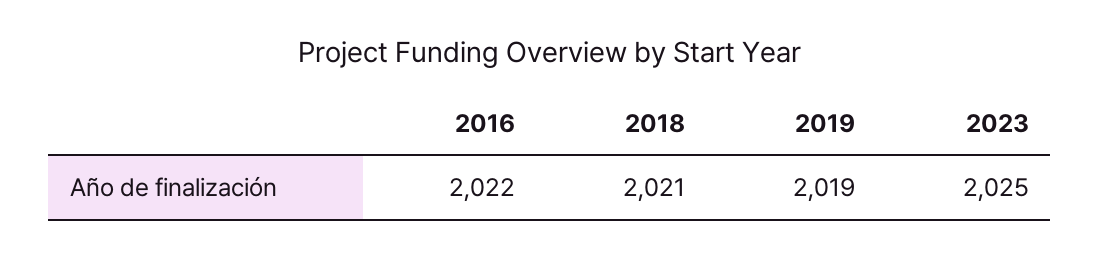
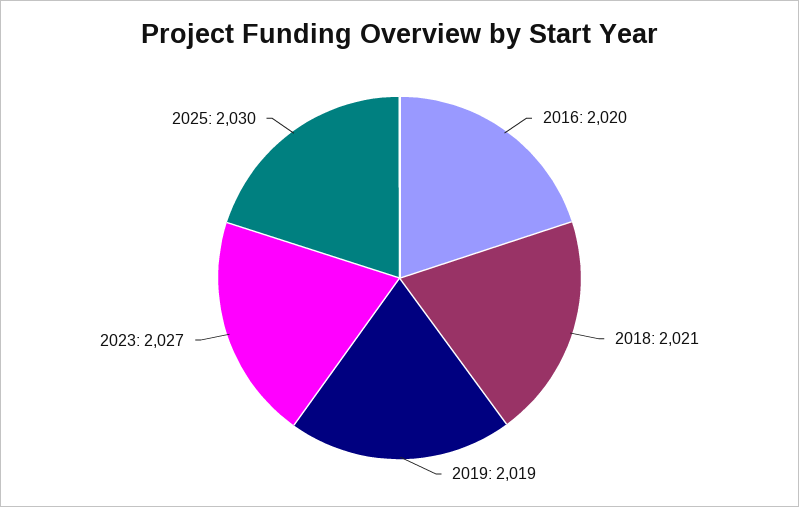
2016: 2022 -> 2020
2023: 2025 -> 2027
2025: none -> 2030

